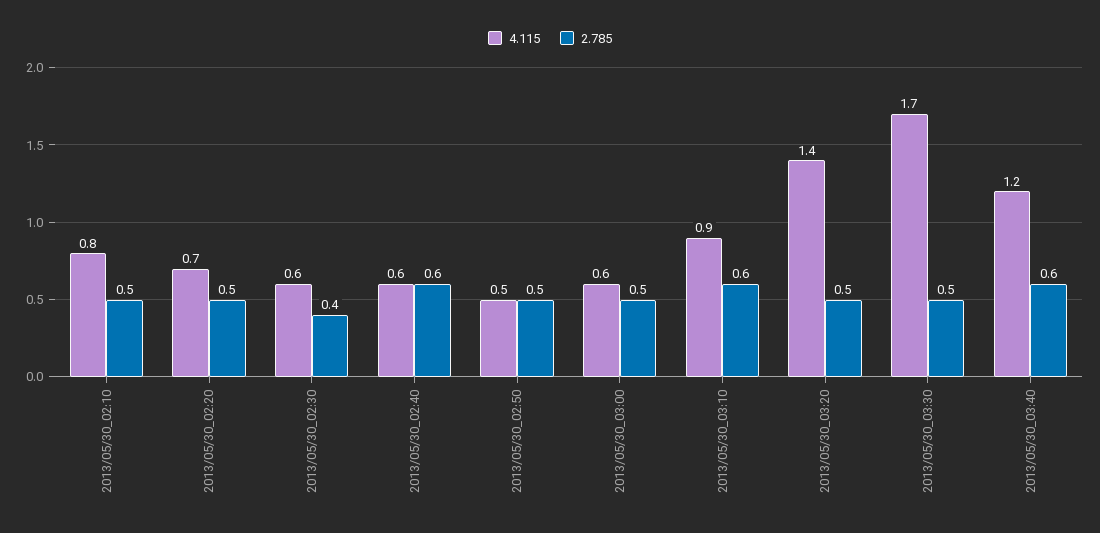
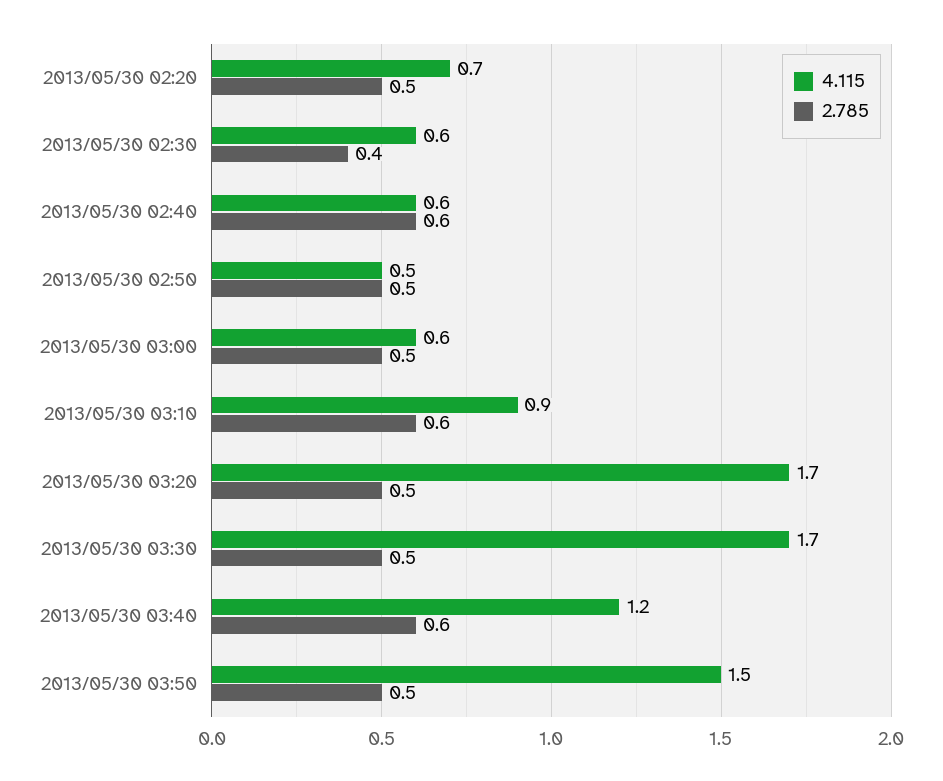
4.115, 2013/05/30_02:10: 0.8 -> none
2.785, 2013/05/30_02:10: 0.5 -> none
4.115, 2013/05/30_03:20: 1.4 -> 1.7
4.115, 2013/05/30 03:50: none -> 1.5
2.785, 2013/05/30 03:50: none -> 0.5

